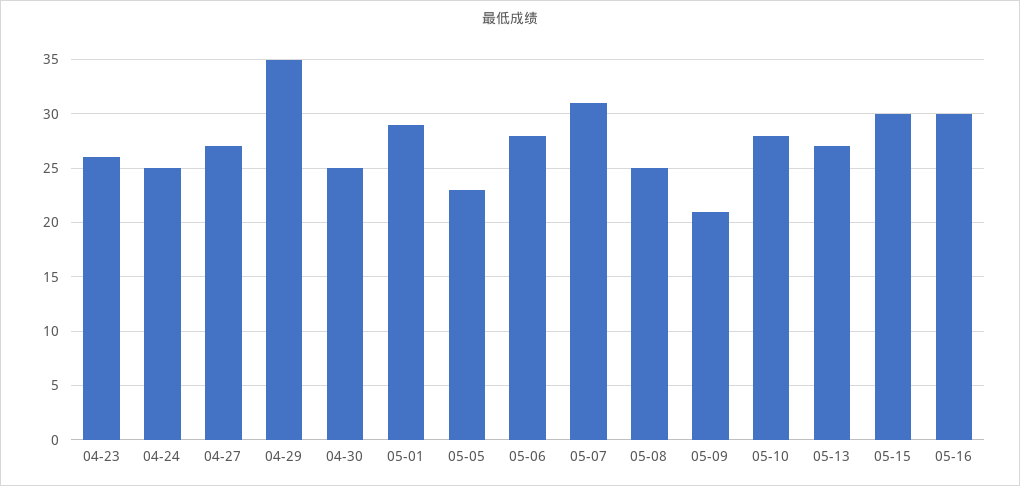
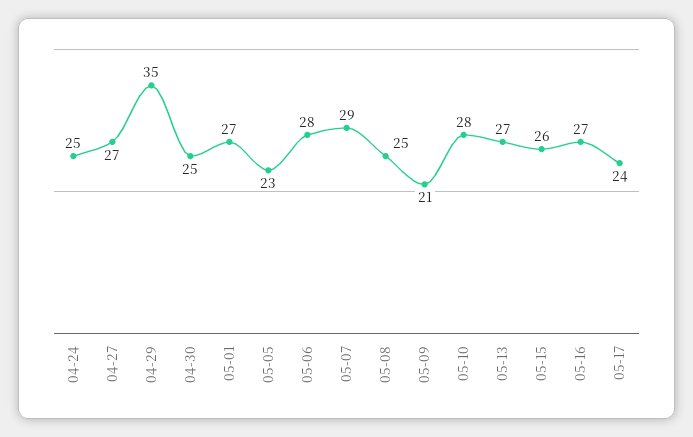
04-23: 26 -> none
05-01: 29 -> 27
05-07: 31 -> 29
05-15: 30 -> 26
05-16: 30 -> 27
05-17: none -> 24

